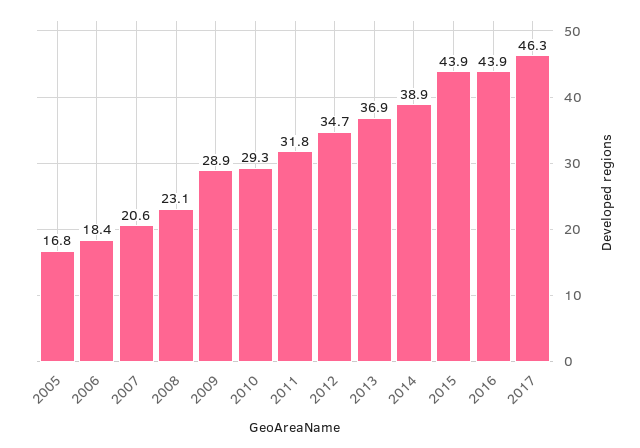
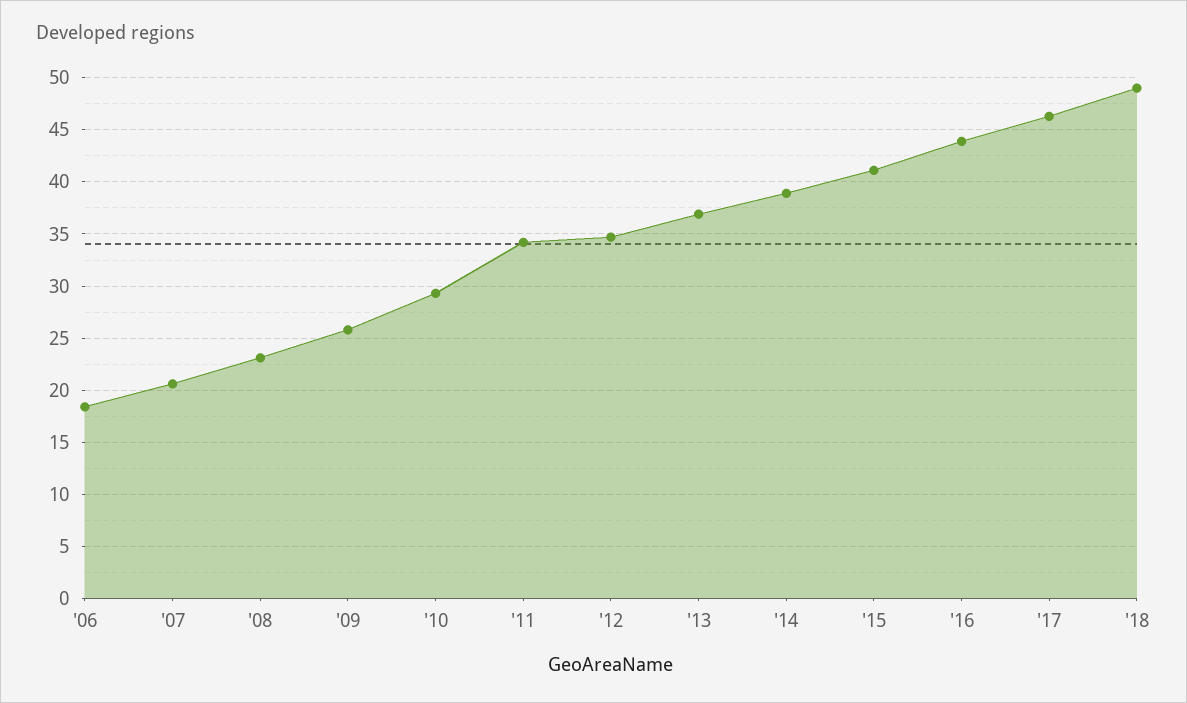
2005: 16.8 -> none
2009: 28.9 -> 26
2011: 31.8 -> 34
2015: 43.9 -> 41
'18: none -> 49

